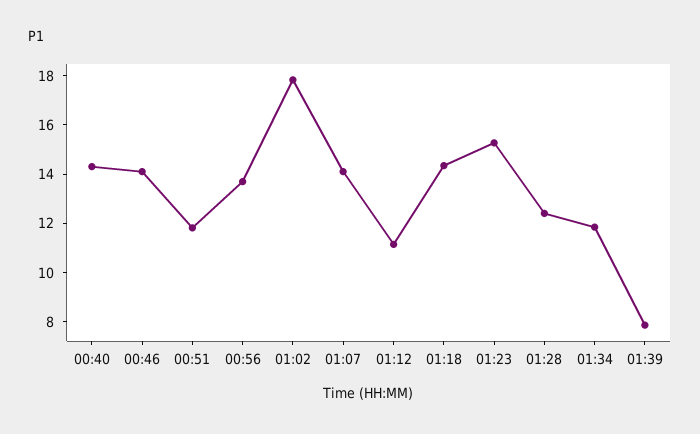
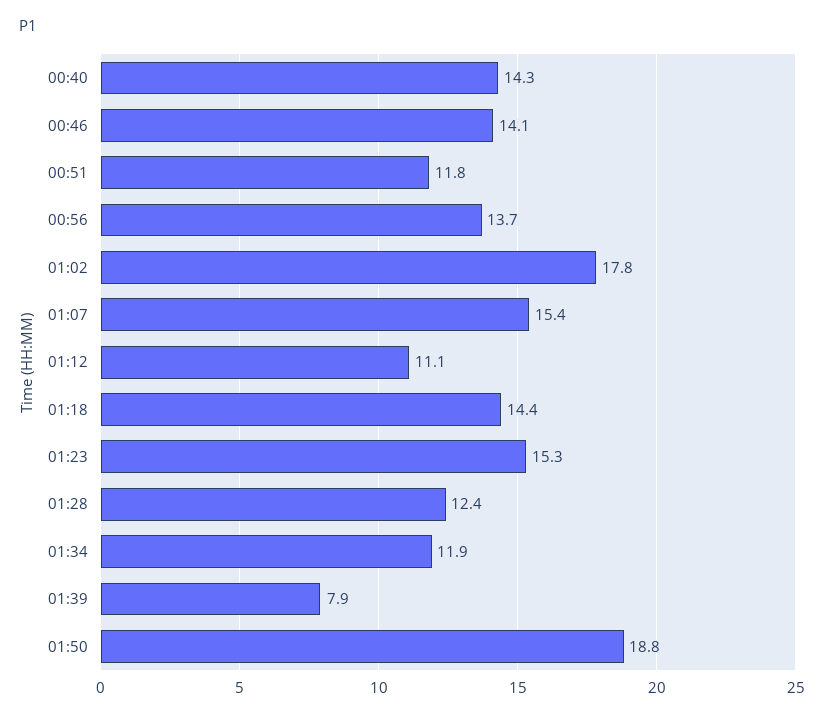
01:07: 14 -> 15.4
01:50: none -> 18.8

